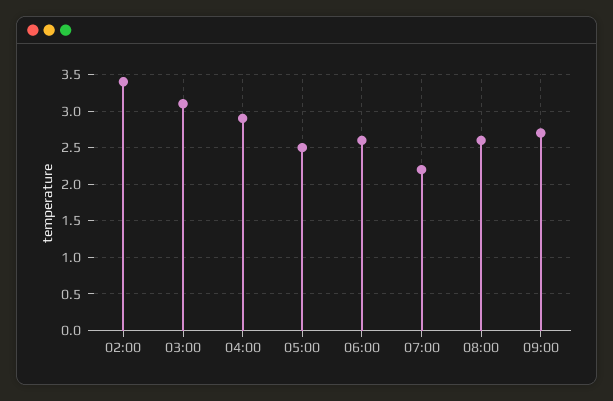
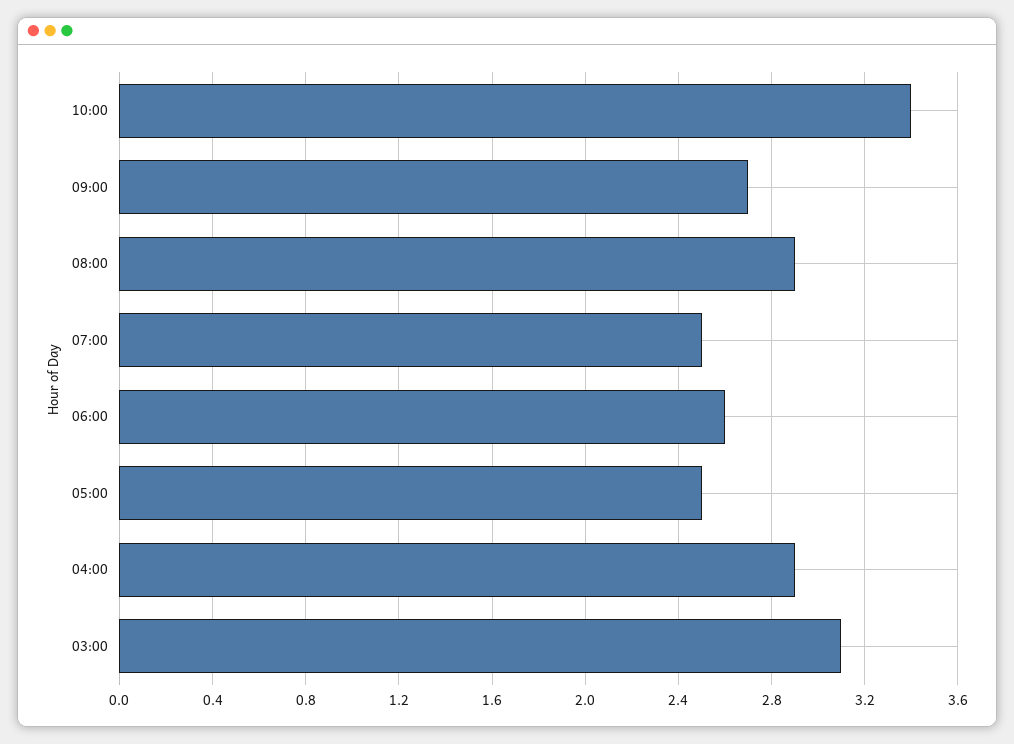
02:00: 3.4 -> none
07:00: 2.2 -> 2.5
08:00: 2.6 -> 2.9
10:00: none -> 3.4

